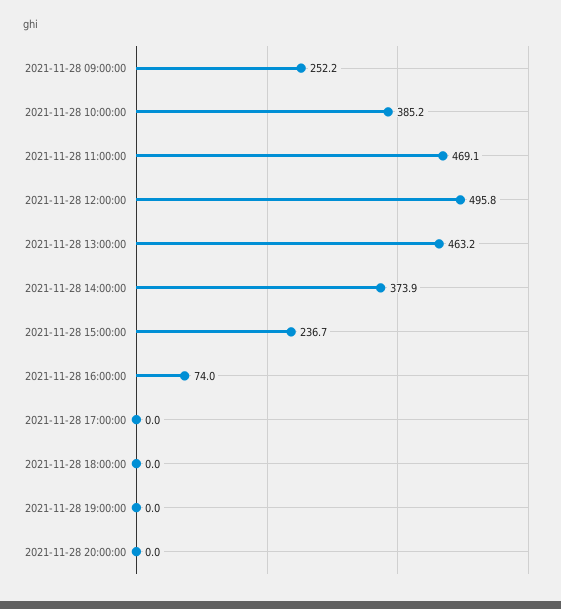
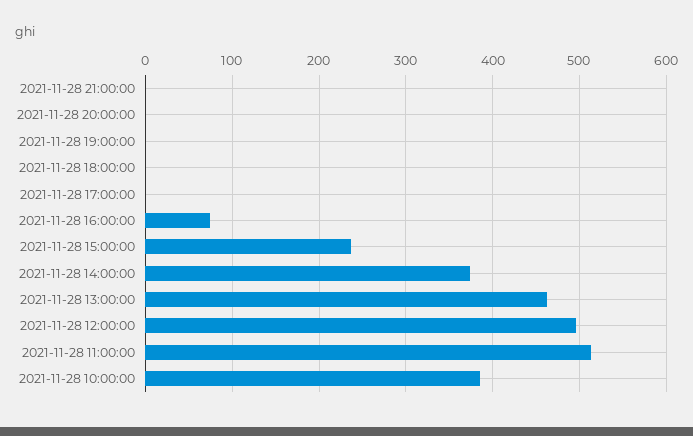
2021-11-28 09:00:00: 252.2 -> none
2021-11-28 11:00:00: 469.1 -> 510
2021-11-28 21:00:00: none -> 0

